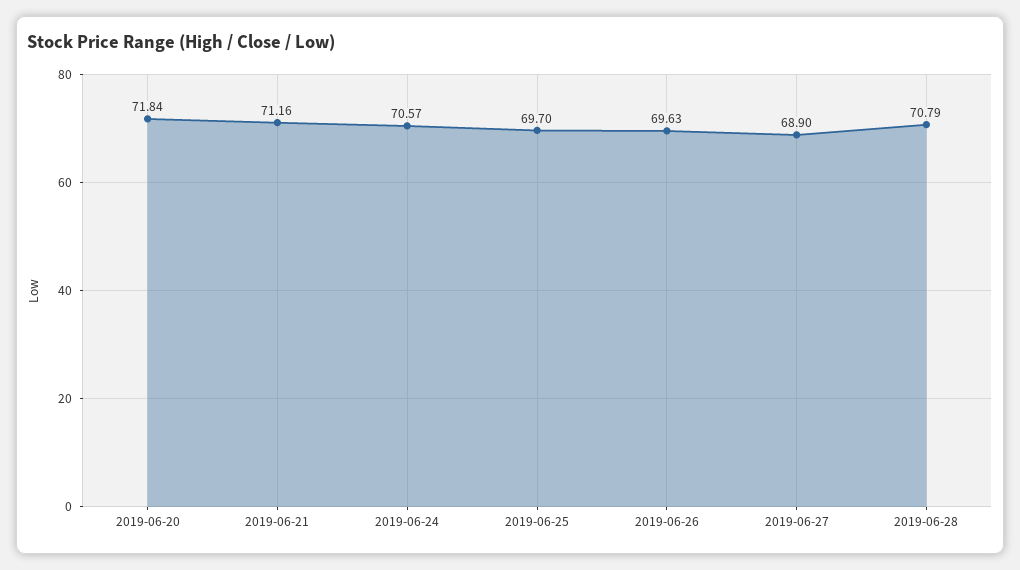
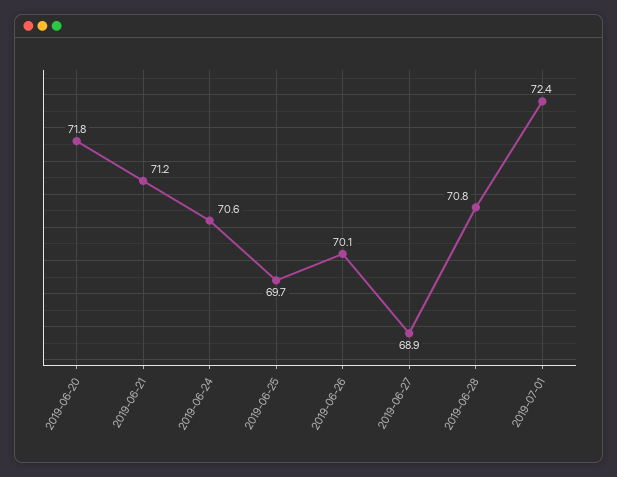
2019-06-26: 69.63 -> 70.1
2019-07-01: none -> 72.4

